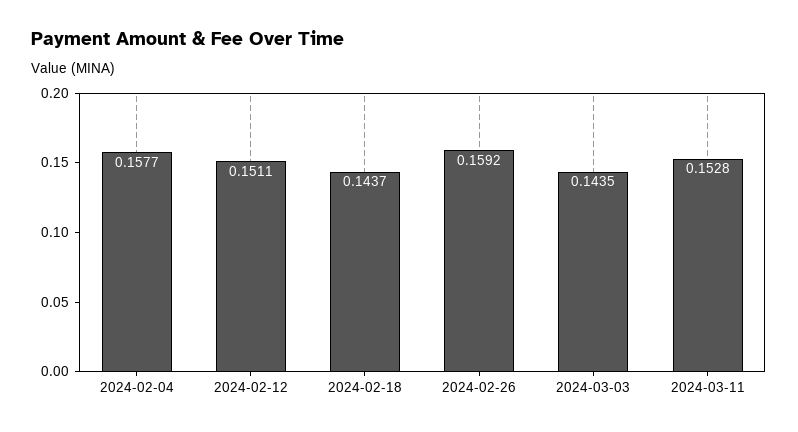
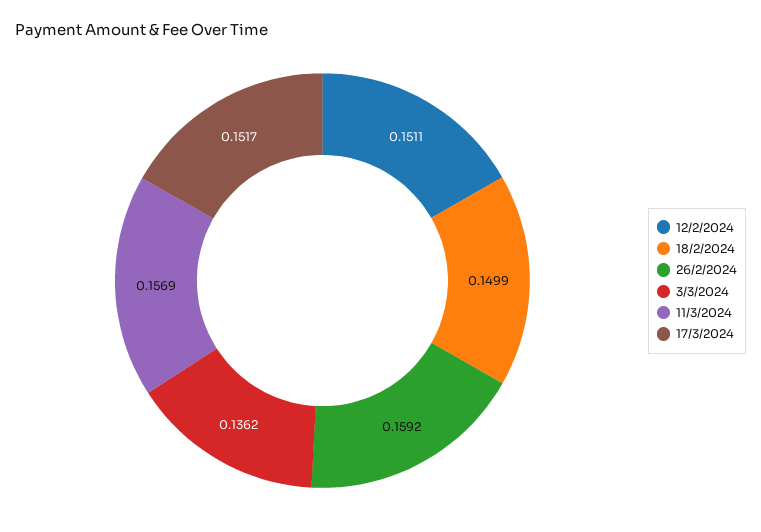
2024-02-04: 0.1577 -> none
2024-02-18: 0.1437 -> 0.1499
2024-03-03: 0.1435 -> 0.1362
2024-03-11: 0.1528 -> 0.1569
17/3/2024: none -> 0.1517

